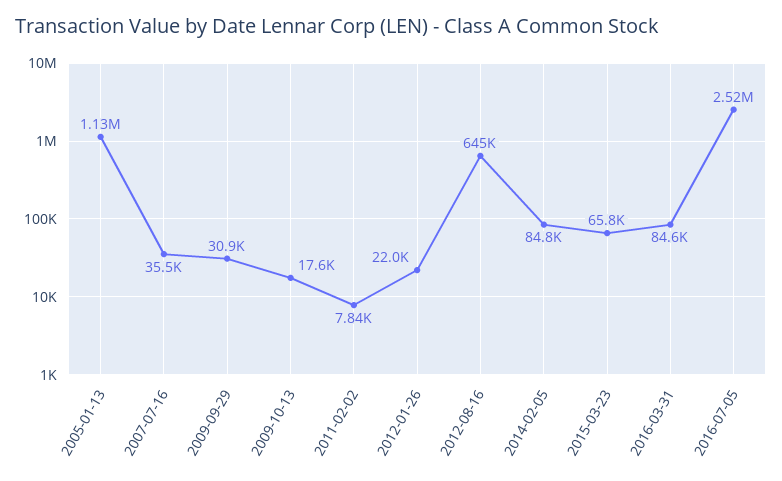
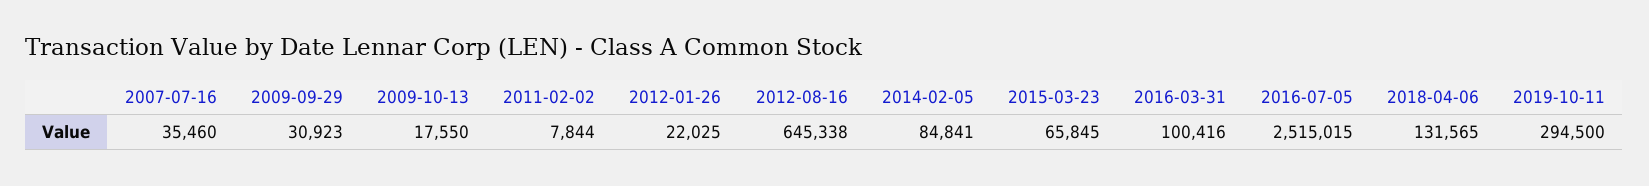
2005-01-13: 1130000 -> none
2016-03-31: 84600 -> 100416
2018-04-06: none -> 131565
2019-10-11: none -> 294500

